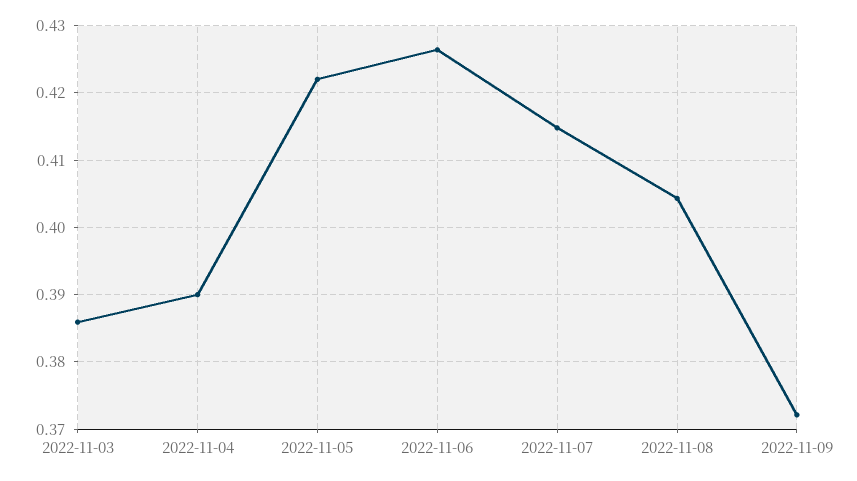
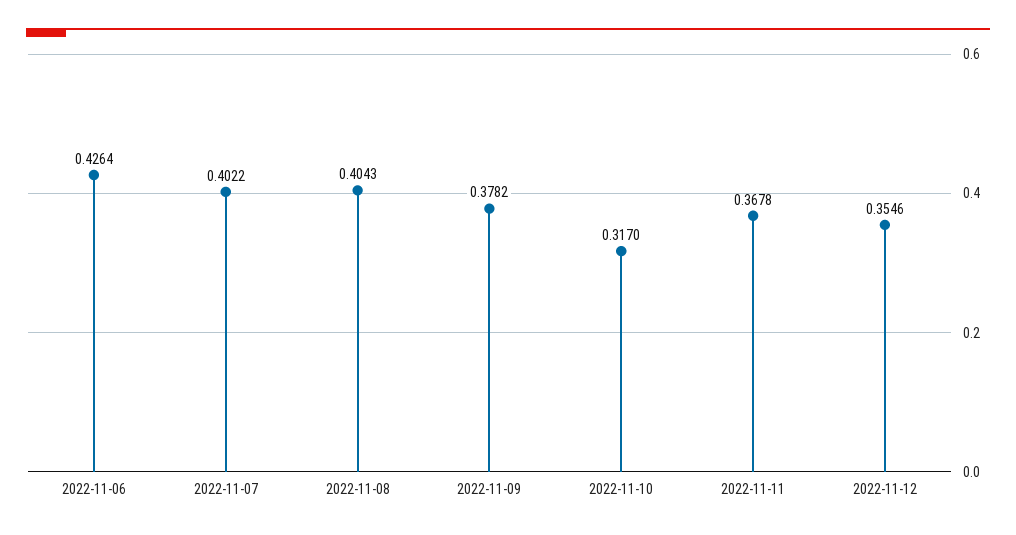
2022-11-03: 0.386 -> none
2022-11-04: 0.39 -> none
2022-11-05: 0.422 -> none
2022-11-07: 0.415 -> 0.4022
2022-11-09: 0.372 -> 0.3782
2022-11-10: none -> 0.317
2022-11-11: none -> 0.3678
2022-11-12: none -> 0.3546

